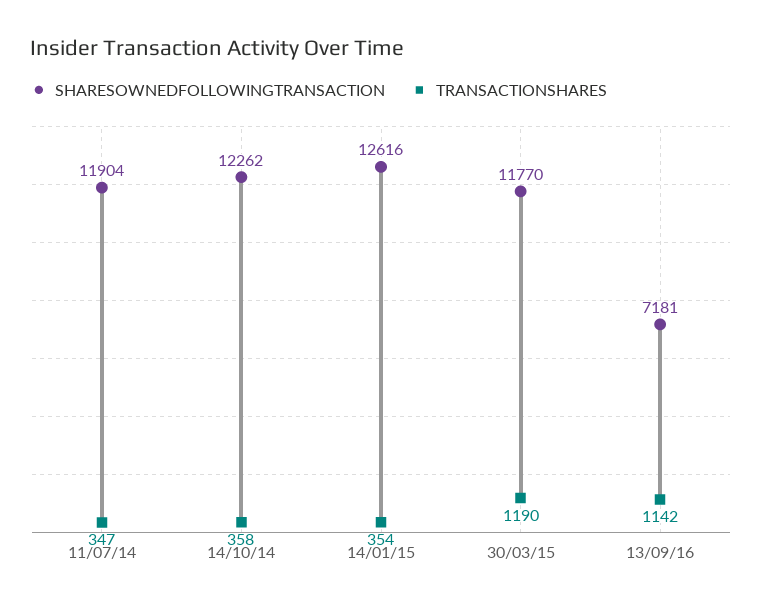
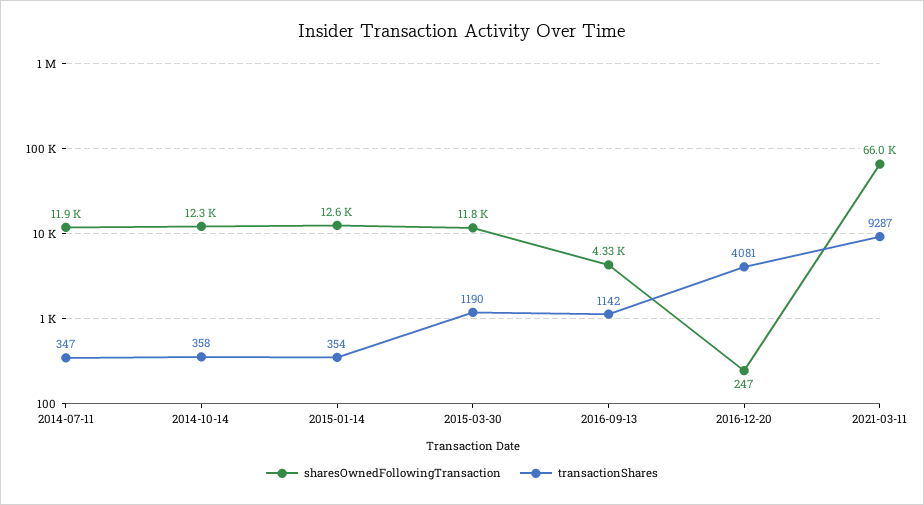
SHARESOWNEDFOLLOWINGTRANSACTION, 13/09/16: 7181 -> 4330
SHARESOWNEDFOLLOWINGTRANSACTION, 2016-12-20: none -> 247
TRANSACTIONSHARES, 2016-12-20: none -> 4081
SHARESOWNEDFOLLOWINGTRANSACTION, 2021-03-11: none -> 66000
TRANSACTIONSHARES, 2021-03-11: none -> 9287

